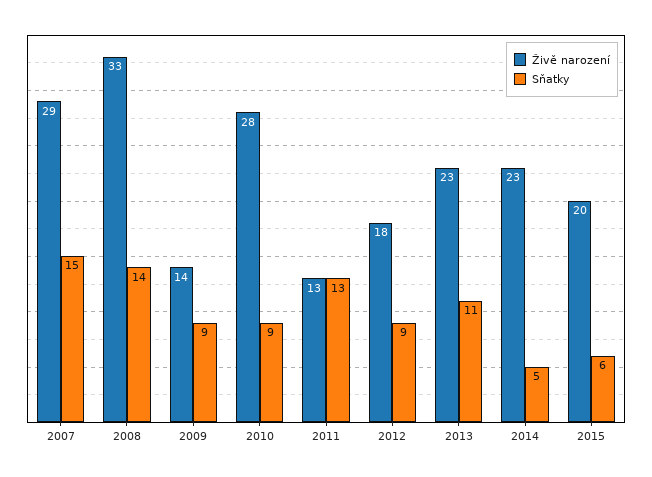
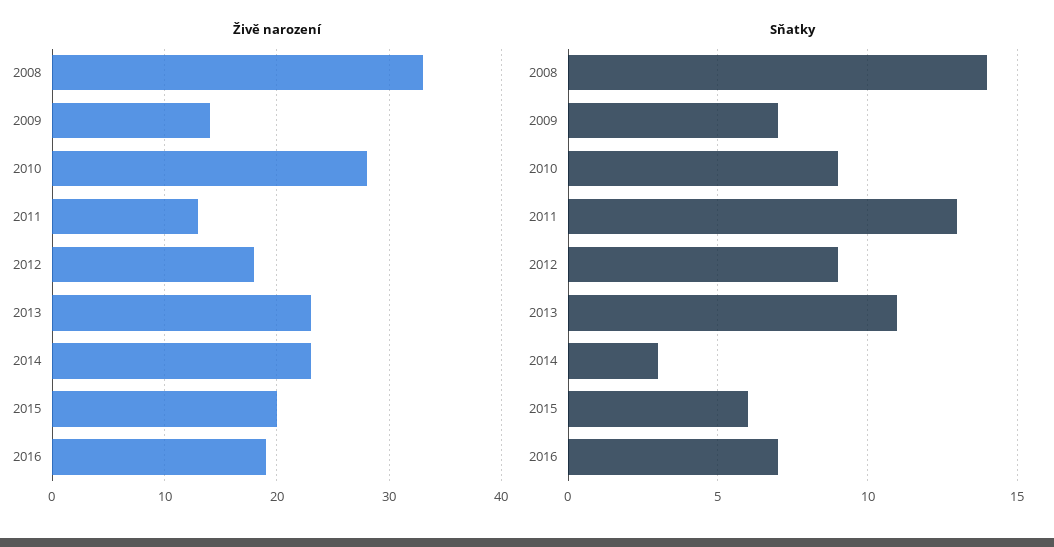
Živě narození, 2007: 29 -> none
Sňatky, 2007: 15 -> none
Sňatky, 2009: 9 -> 7
Sňatky, 2014: 5 -> 3
Živě narození, 2016: none -> 19
Sňatky, 2016: none -> 7

